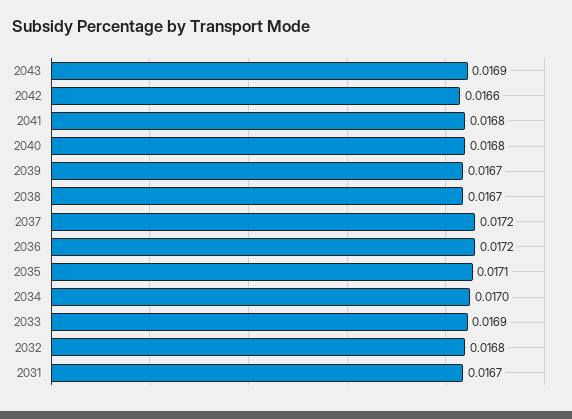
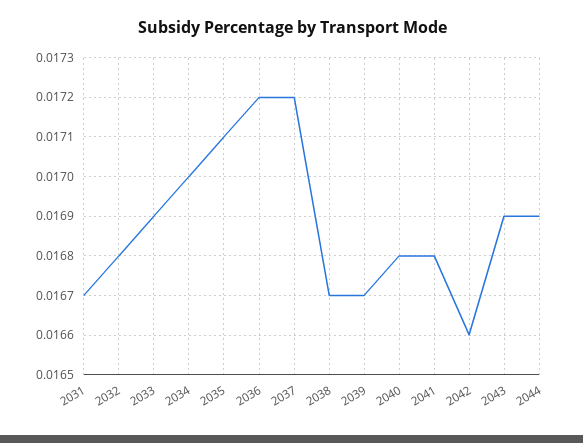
2044: none -> 0.0169

